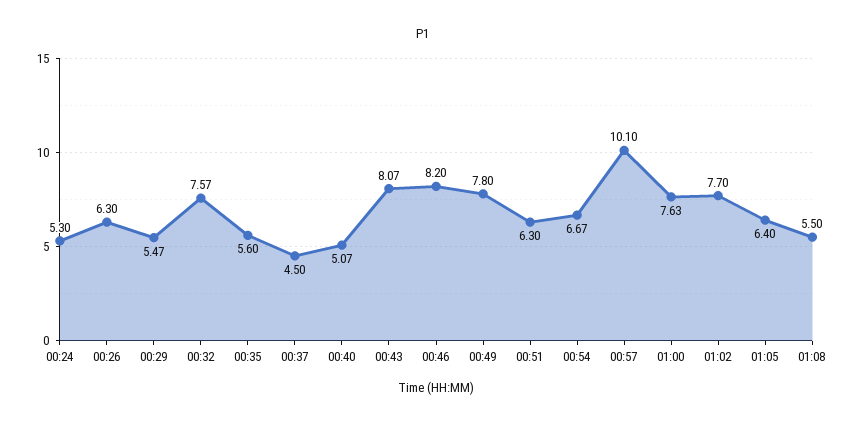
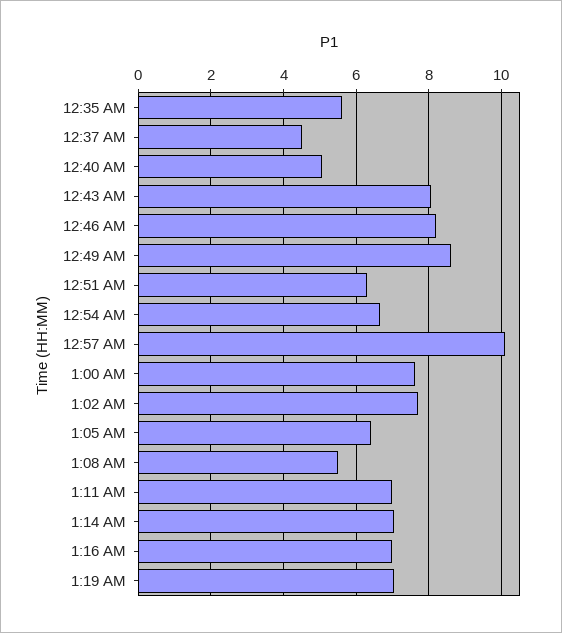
00:24: 5.3 -> none
00:26: 6.3 -> none
00:29: 5.47 -> none
00:32: 7.57 -> none
00:49: 7.8 -> 8.6
1:11 AM: none -> 7
1:14 AM: none -> 7
1:16 AM: none -> 7
1:19 AM: none -> 7

